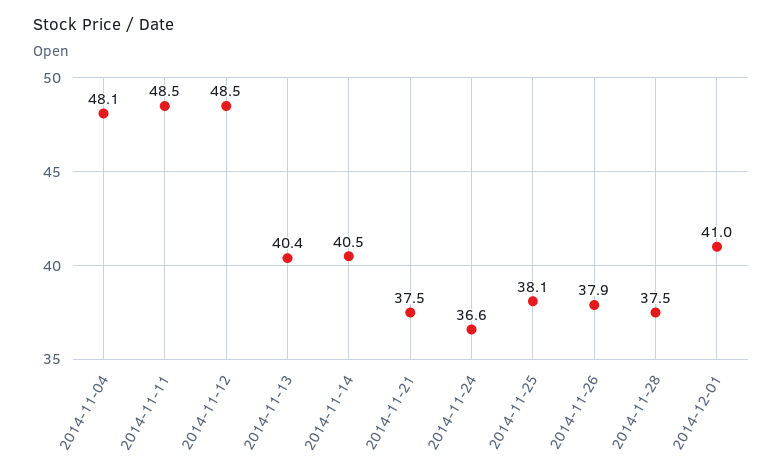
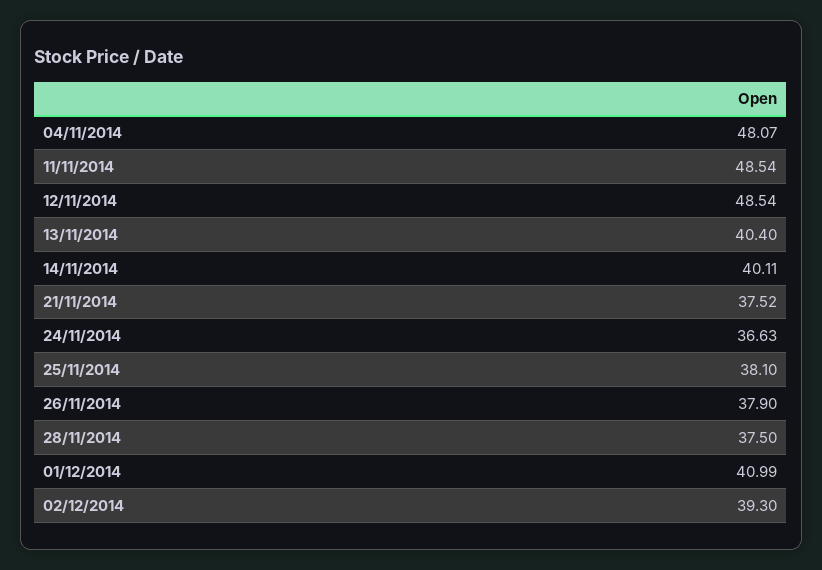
2014-11-14: 40.5 -> 40.11
02/12/2014: none -> 39.3

